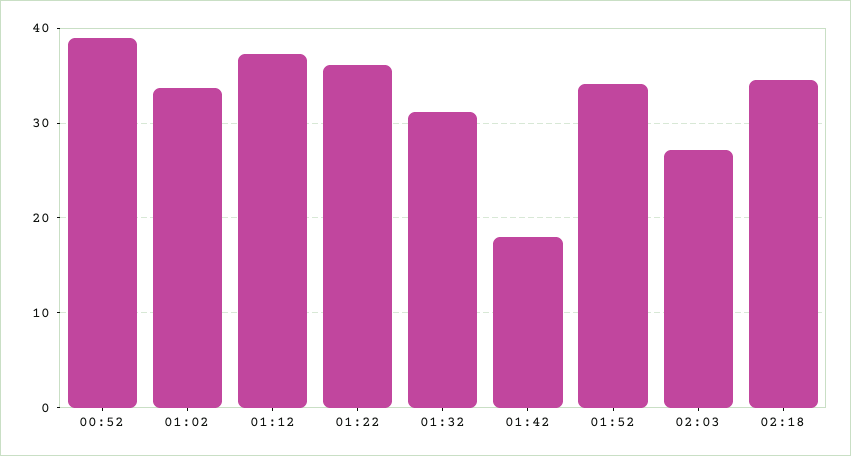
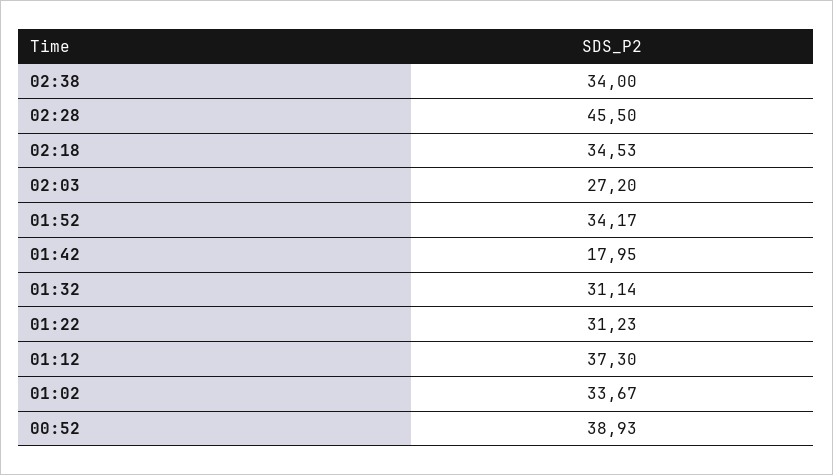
01:22: 36 -> 31.23
02:38: none -> 34
02:28: none -> 45.5

